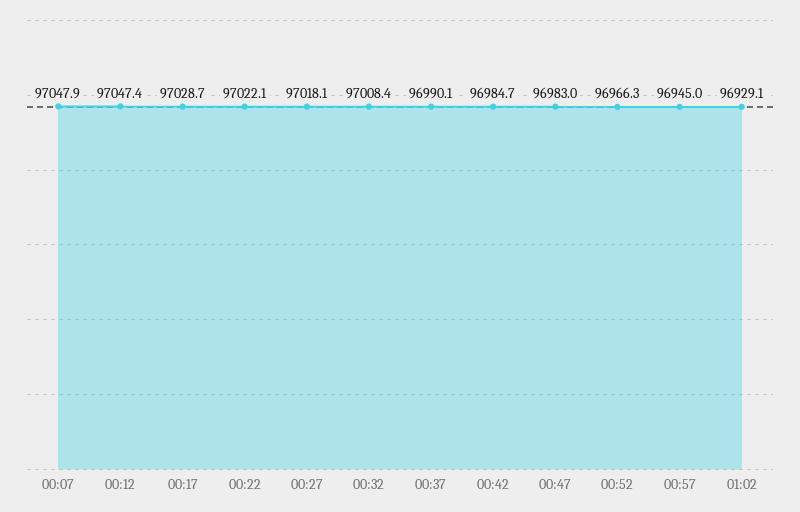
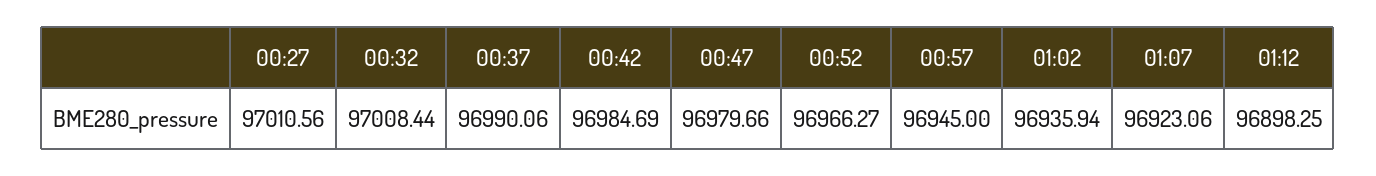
00:07: 97047.9 -> none
00:12: 97047.4 -> none
00:17: 97028.7 -> none
00:22: 97022.1 -> none
00:27: 97018.1 -> 97010.56
00:47: 96983 -> 96979.66
01:02: 96929.1 -> 96935.94
01:07: none -> 96923.06
01:12: none -> 96898.25

